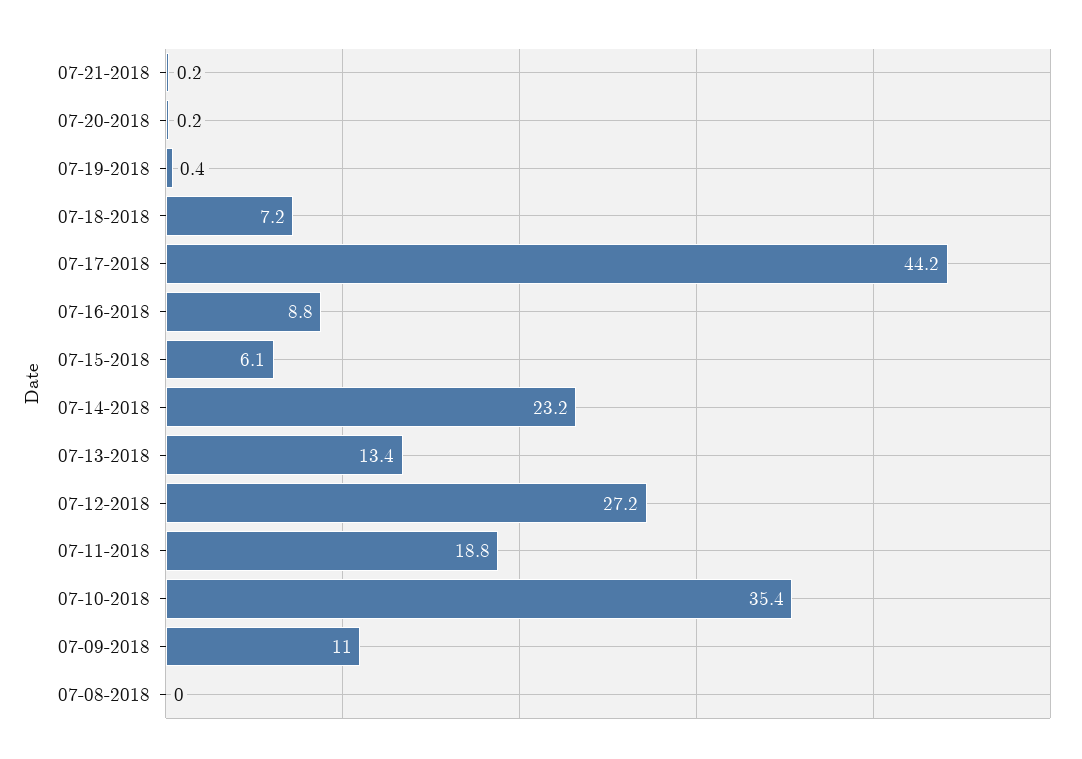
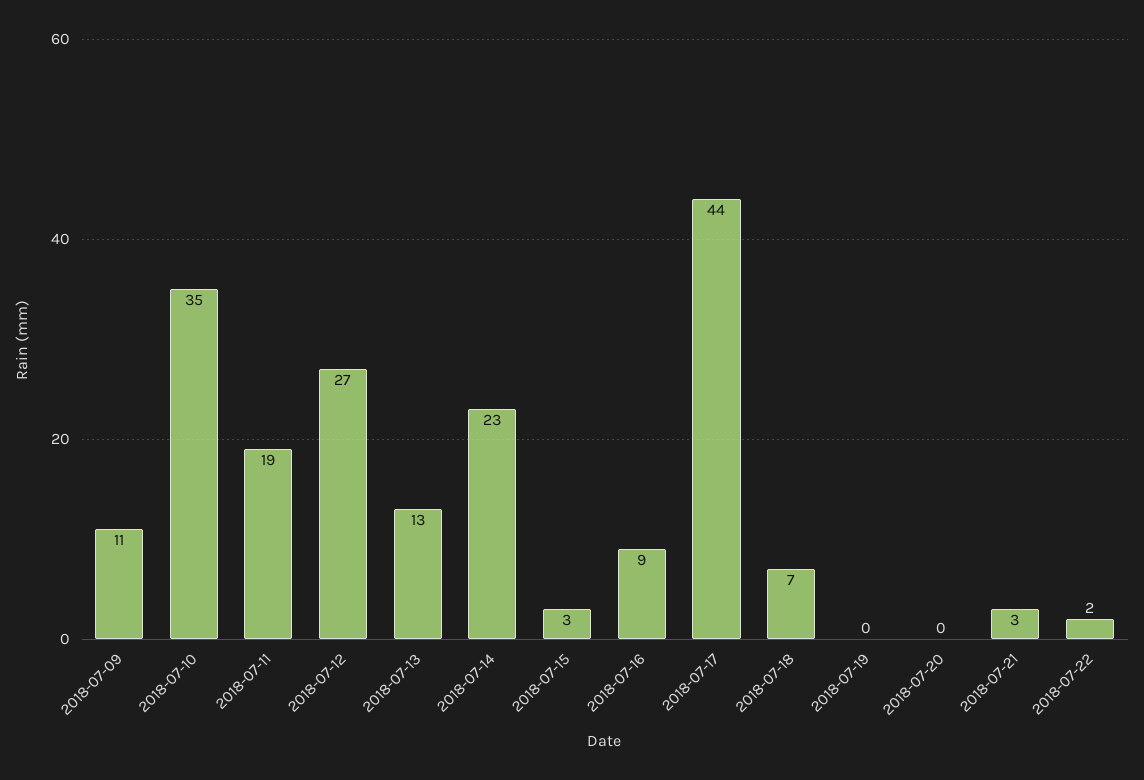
07-21-2018: 0.2 -> 3
07-15-2018: 6.1 -> 3
07-08-2018: 0 -> none
2018-07-22: none -> 2

